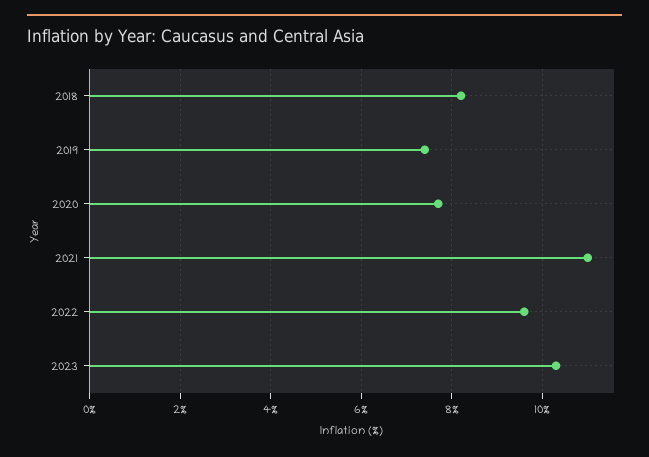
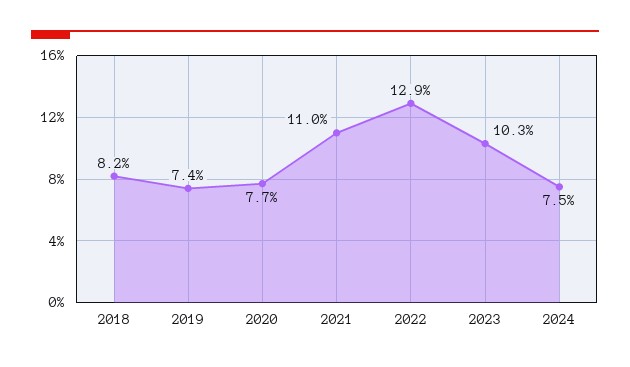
2022: 9.5 -> 12.9
2024: none -> 7.5

